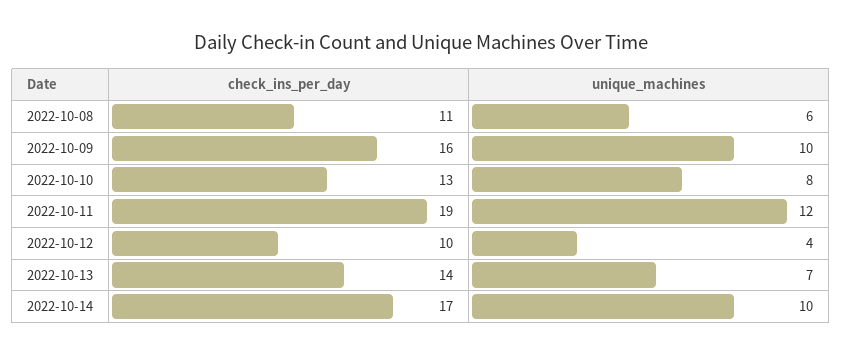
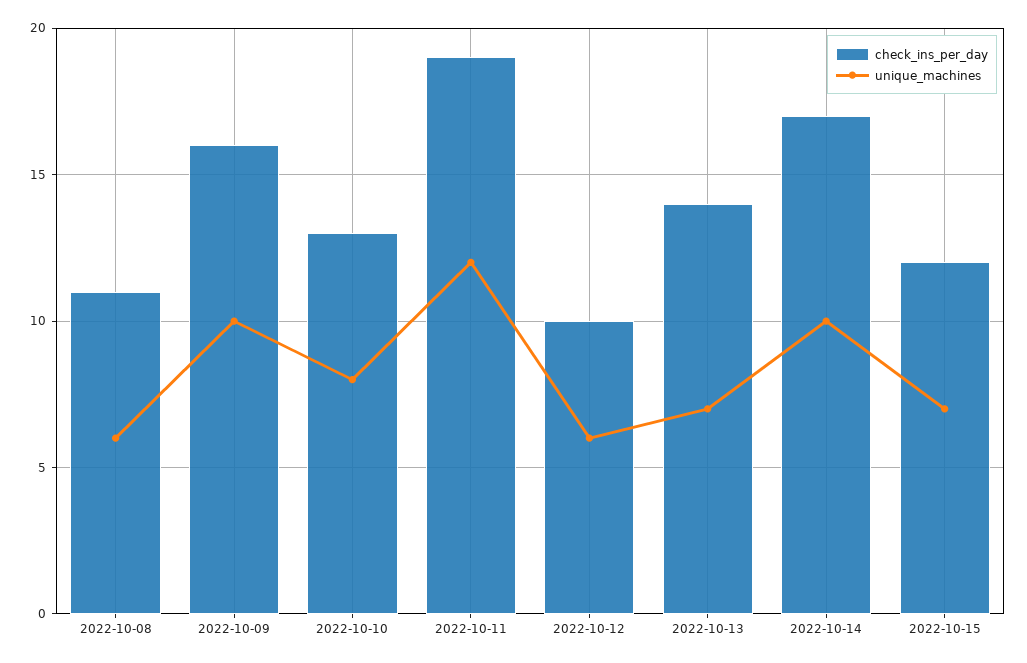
unique_machines, 2022-10-12: 4 -> 6
check_ins_per_day, 2022-10-15: none -> 12
unique_machines, 2022-10-15: none -> 7

